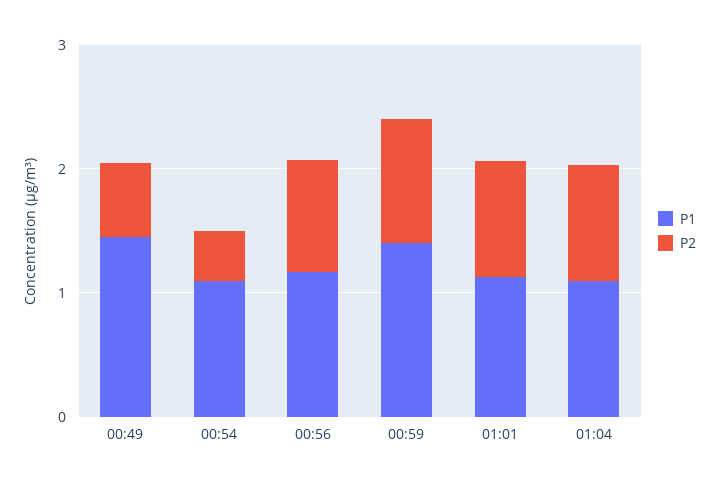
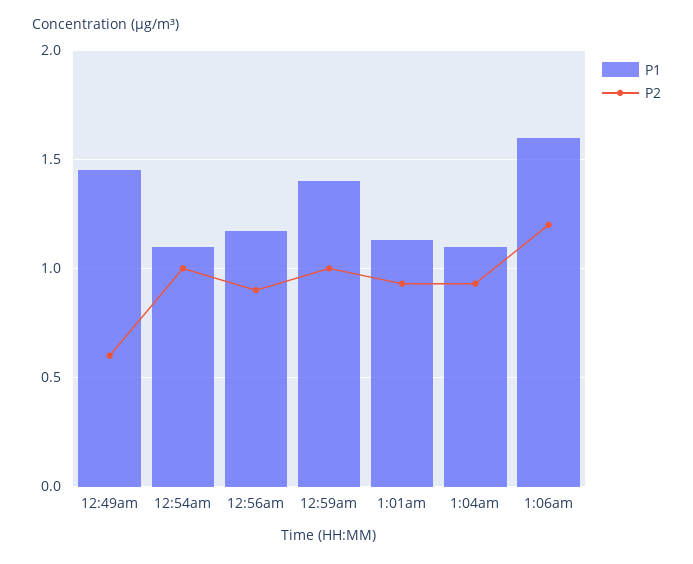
P2, 00:54: 0.4 -> 1
P1, 1:06am: none -> 1.6
P2, 1:06am: none -> 1.2

